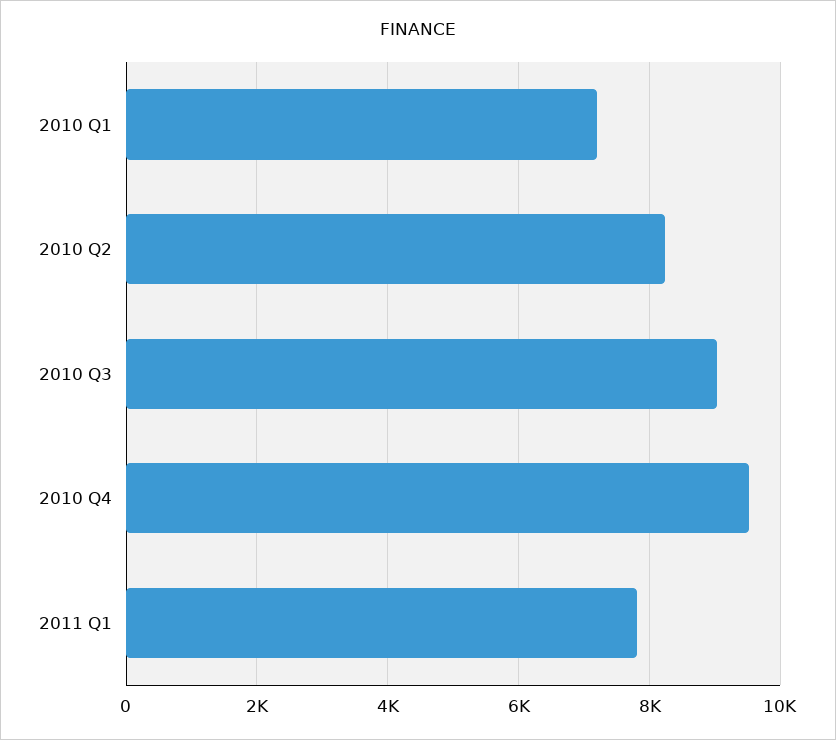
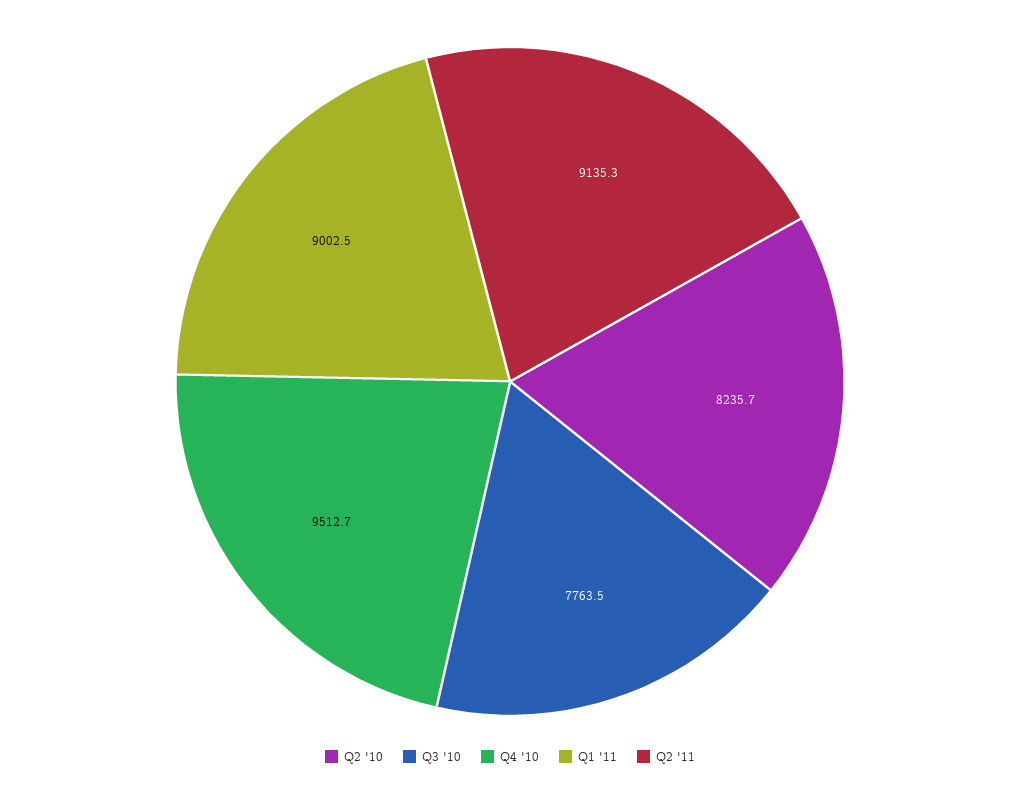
2010 Q1: 7200 -> none
2010 Q3: 9000 -> 7763.5
2011 Q1: 7800 -> 9002.5
Q2 '11: none -> 9135.3

